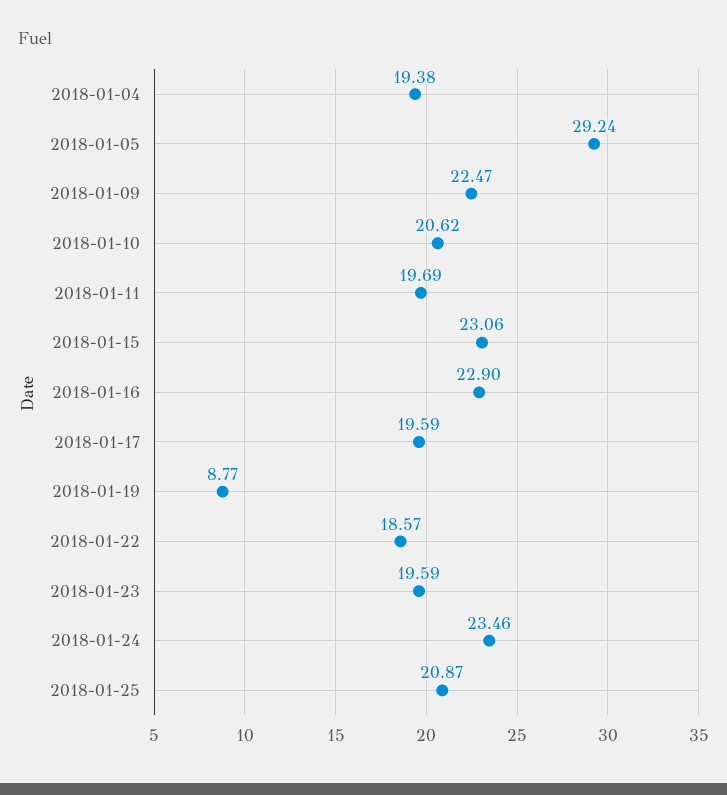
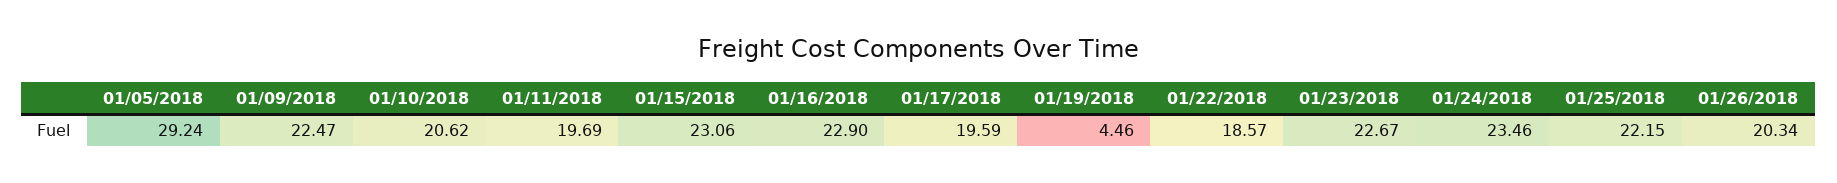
2018-01-04: 19.38 -> none
2018-01-19: 8.77 -> 4.46
2018-01-23: 19.59 -> 22.67
2018-01-25: 20.87 -> 22.15
01/26/2018: none -> 20.34

